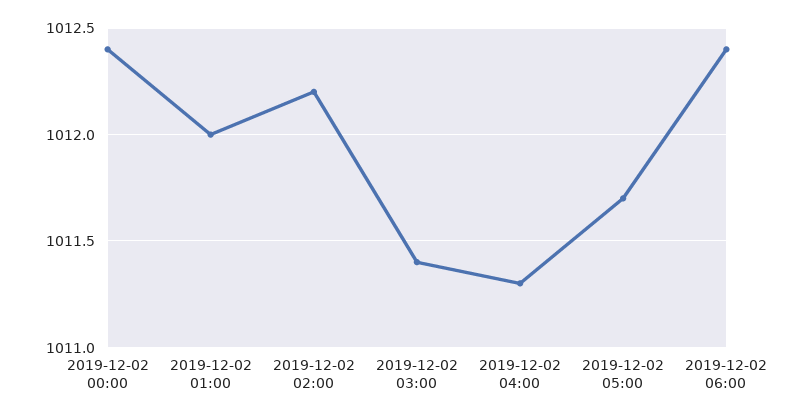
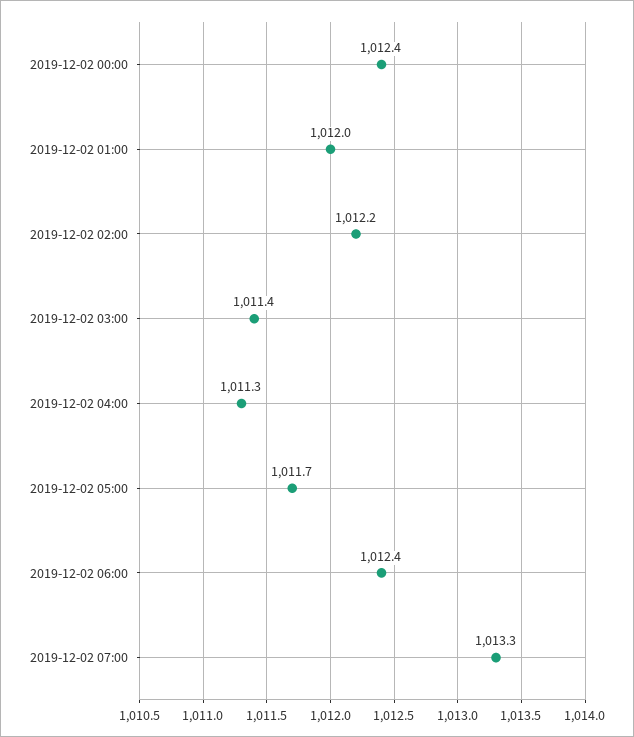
2019-12-02 07:00: none -> 1013.3

